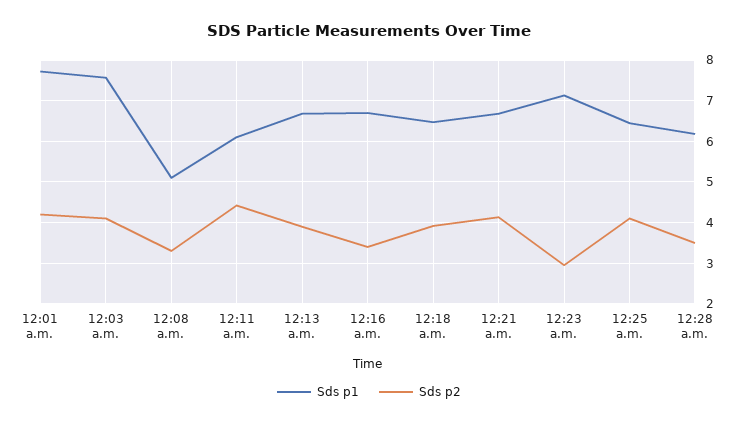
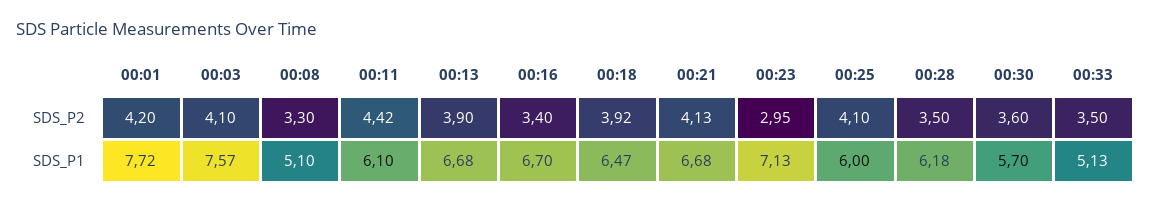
Sds p1, 12:25 a.m.: 6.4 -> 6
Sds p2, 00:30: none -> 3.6
Sds p2, 00:33: none -> 3.5
Sds p1, 00:30: none -> 5.7
Sds p1, 00:33: none -> 5.13

